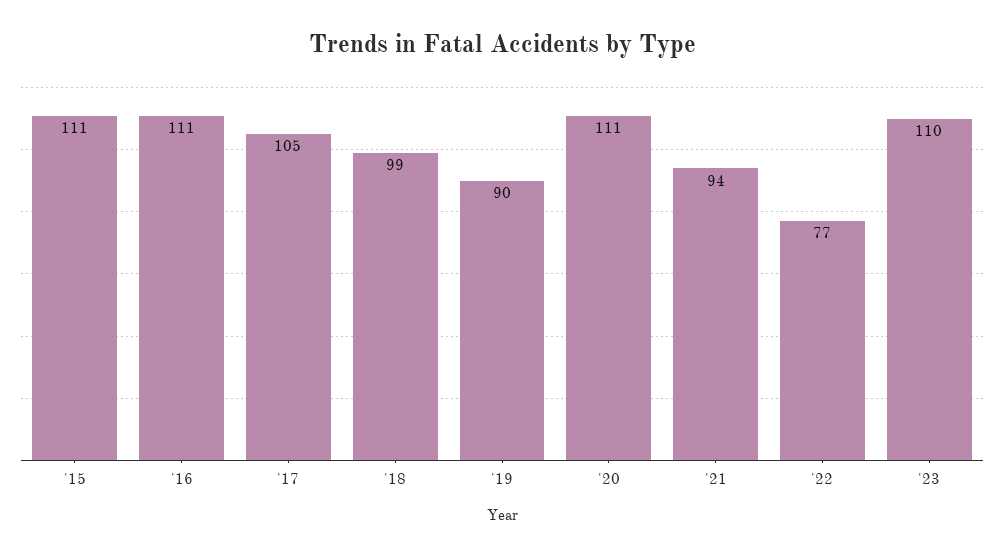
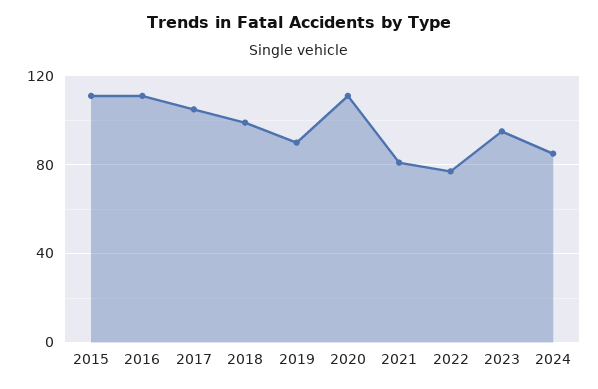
'21: 94 -> 80
'23: 110 -> 95
2024: none -> 85

